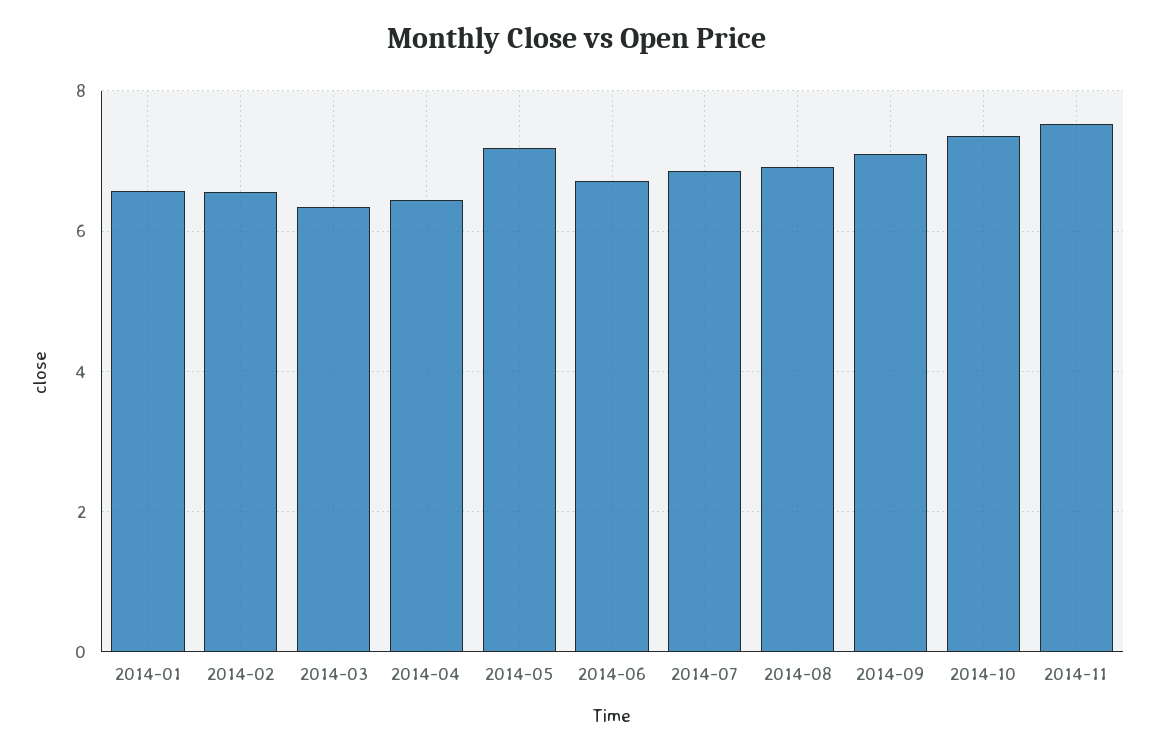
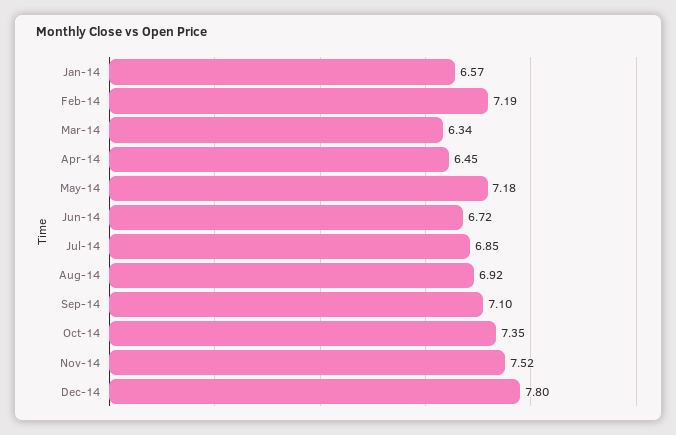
2014-02: 6.6 -> 7.19
Dec-14: none -> 7.8

